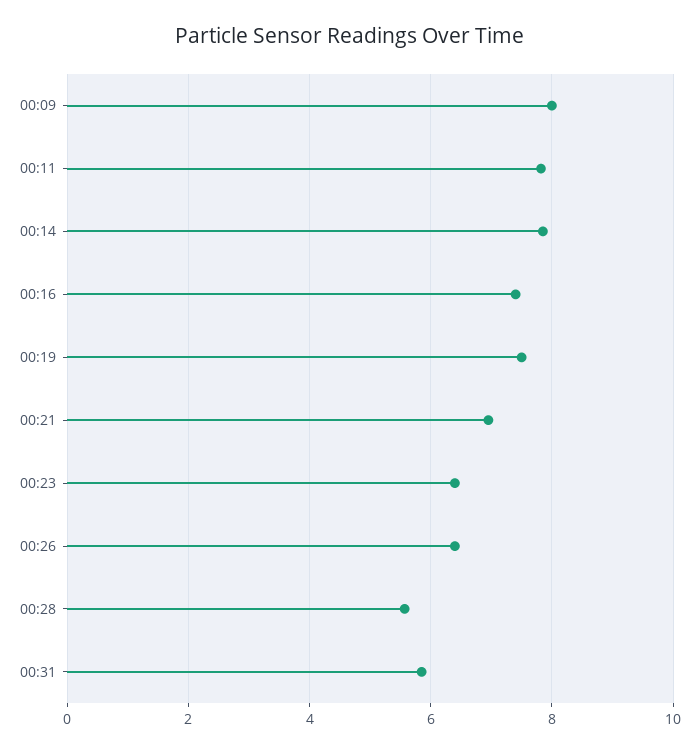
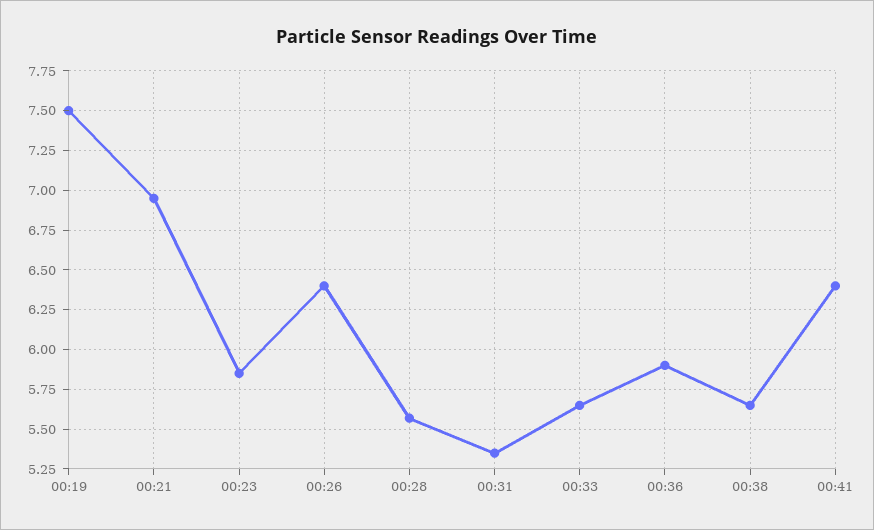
00:09: 8 -> none
00:11: 7.8 -> none
00:14: 7.8 -> none
00:16: 7.4 -> none
00:23: 6.4 -> 5.85
00:31: 5.8 -> 5.35
00:33: none -> 5.65
00:36: none -> 5.9
00:38: none -> 5.65
00:41: none -> 6.4

